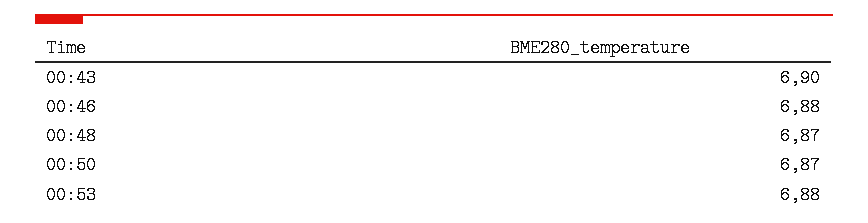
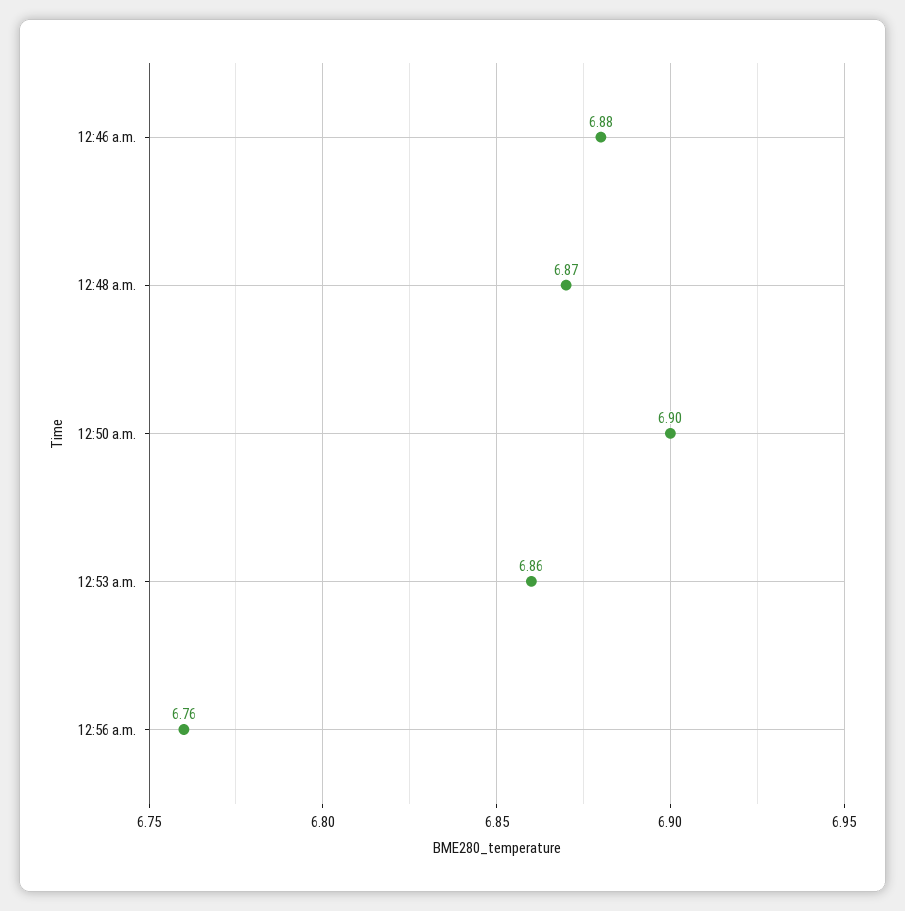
00:43: 6.9 -> none
00:50: 6.87 -> 6.9
00:53: 6.88 -> 6.86
12:56 a.m.: none -> 6.76

